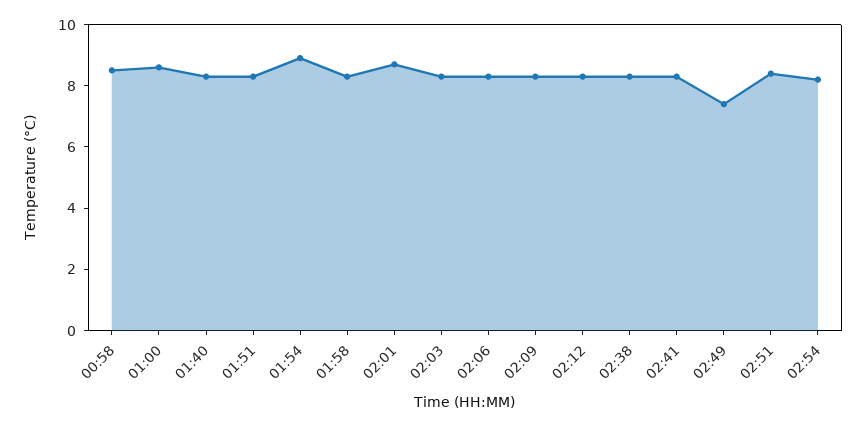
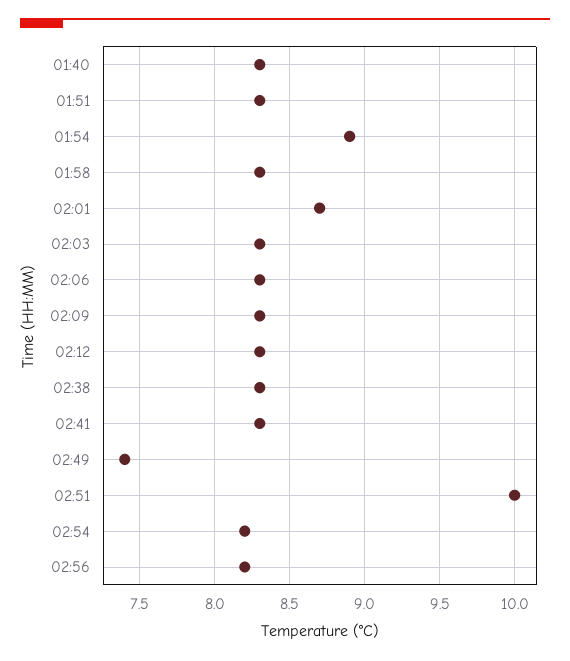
00:58: 8.5 -> none
01:00: 8.5 -> none
02:51: 8.5 -> 10
02:56: none -> 8.2

